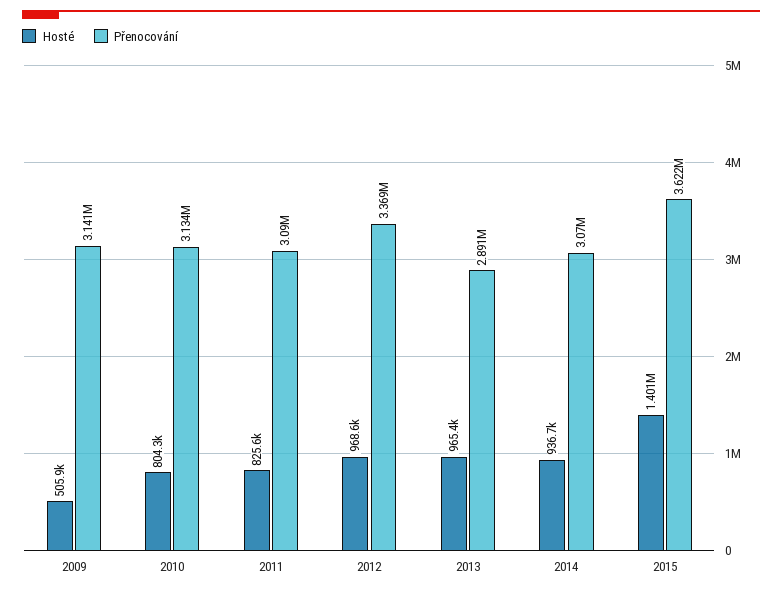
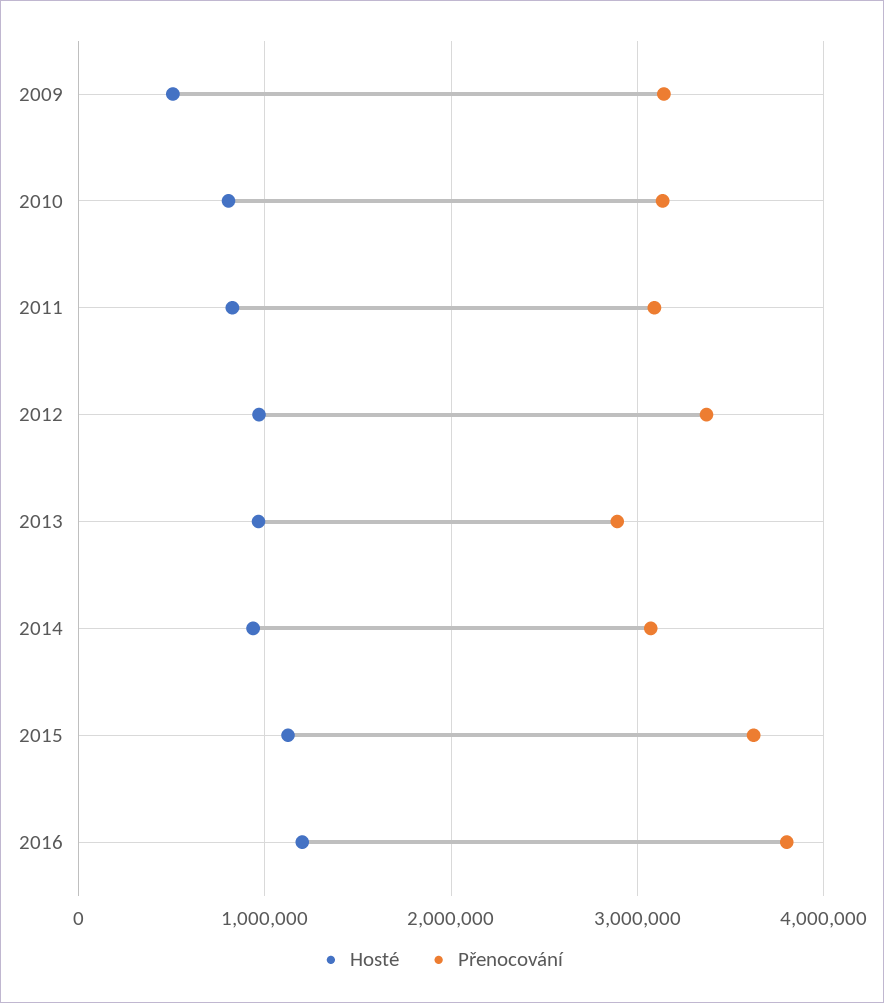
Hosté, 2015: 1401000 -> 1100000
Hosté, 2016: none -> 1200000
Přenocování, 2016: none -> 3800000

